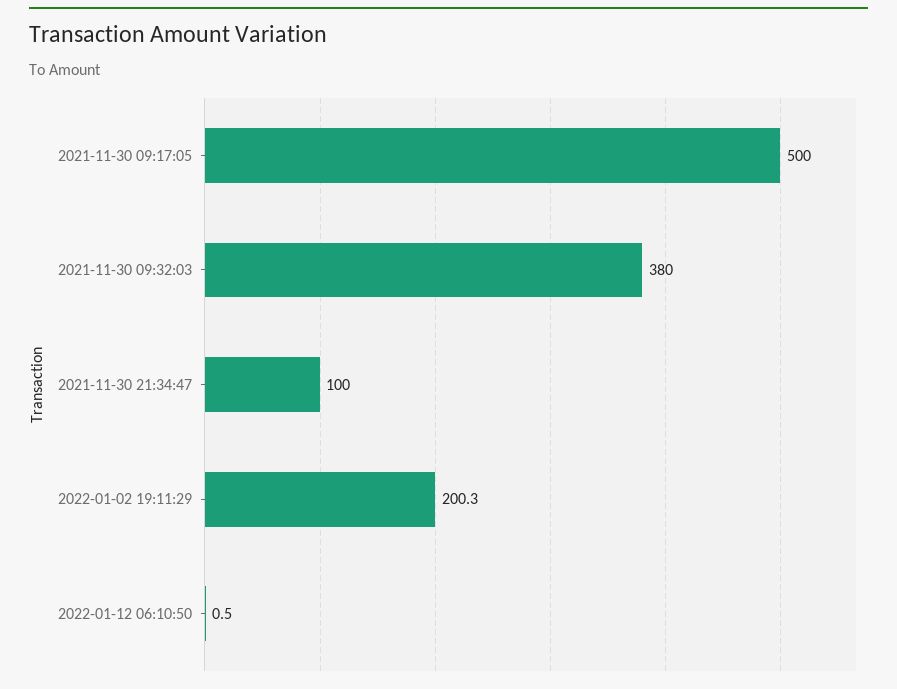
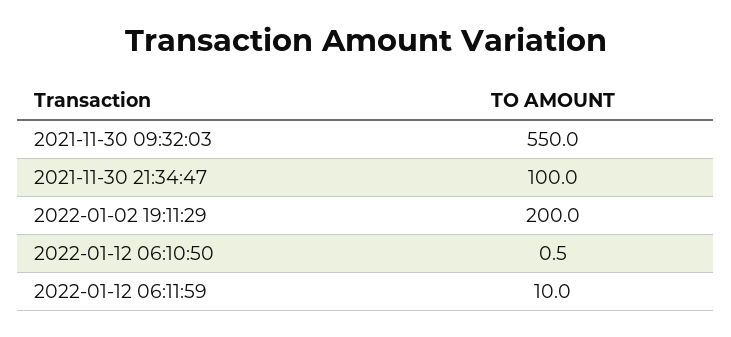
2021-11-30 09:17:05: 500 -> none
2021-11-30 09:32:03: 380 -> 550
2022-01-02 19:11:29: 200.3 -> 200
2022-01-12 06:11:59: none -> 10

